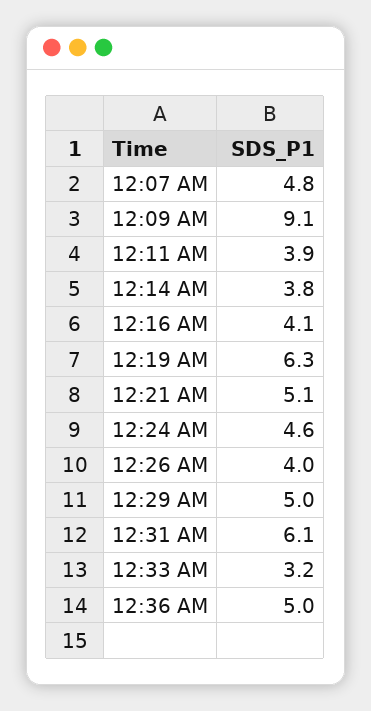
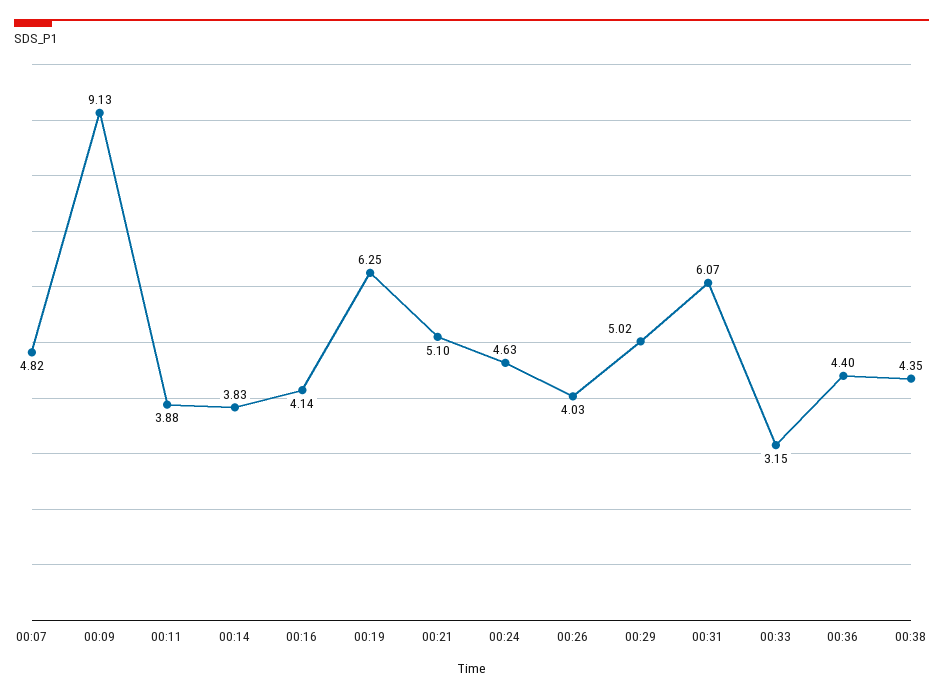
12:36 AM: 5 -> 4.4
00:38: none -> 4.35

